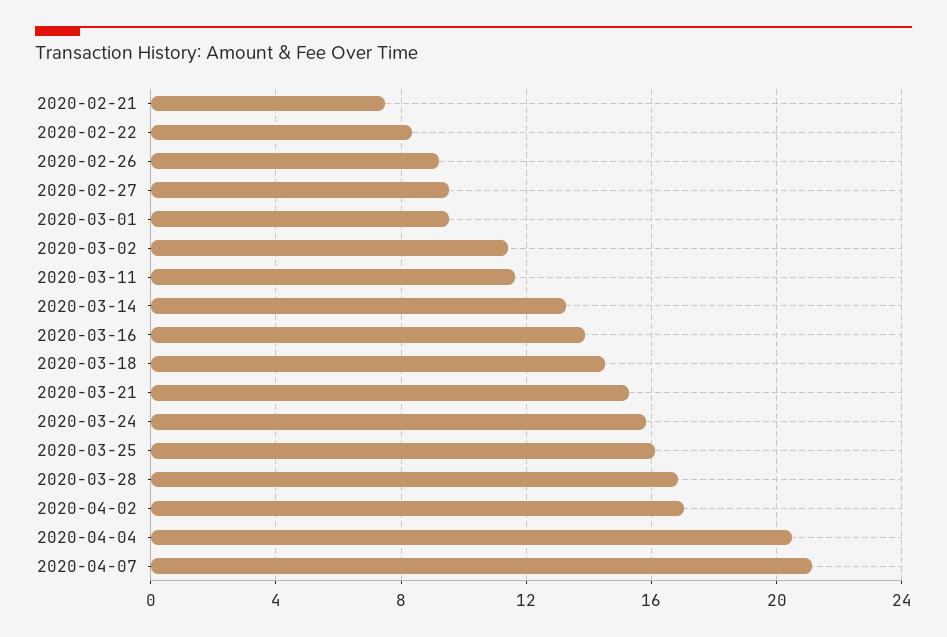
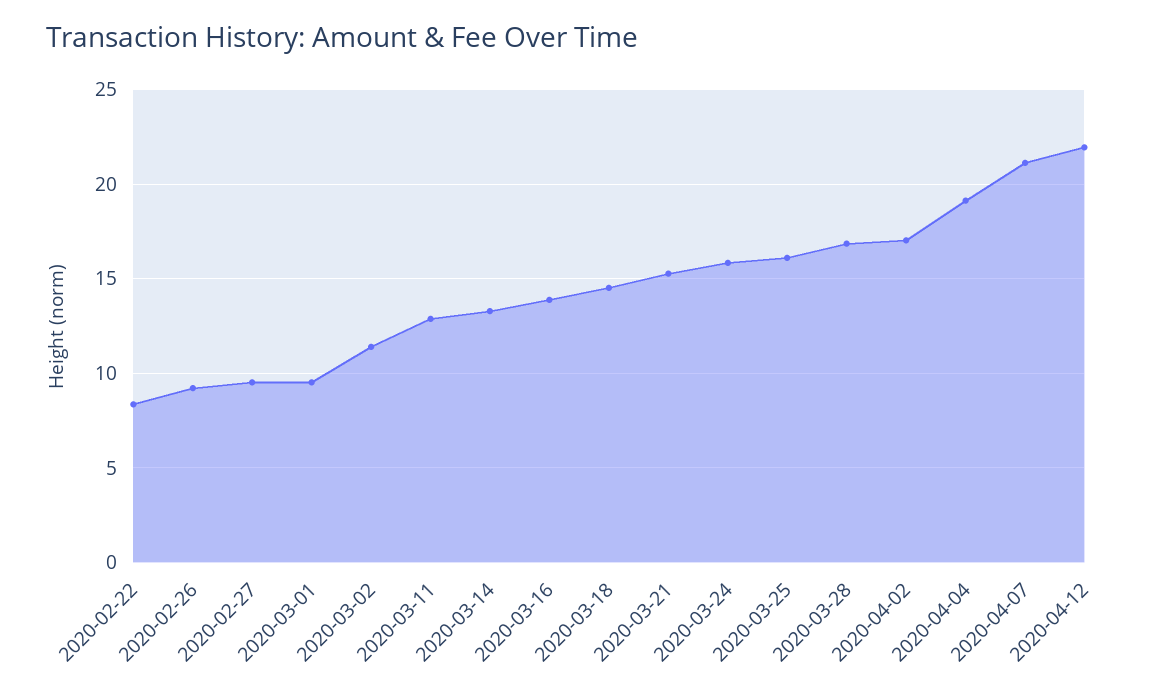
2020-02-21: 7.5 -> none
2020-03-11: 11.5 -> 13
2020-04-04: 20.5 -> 19
2020-04-12: none -> 22

